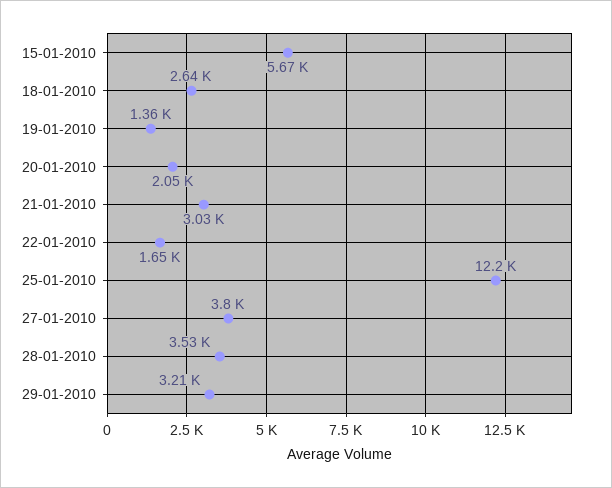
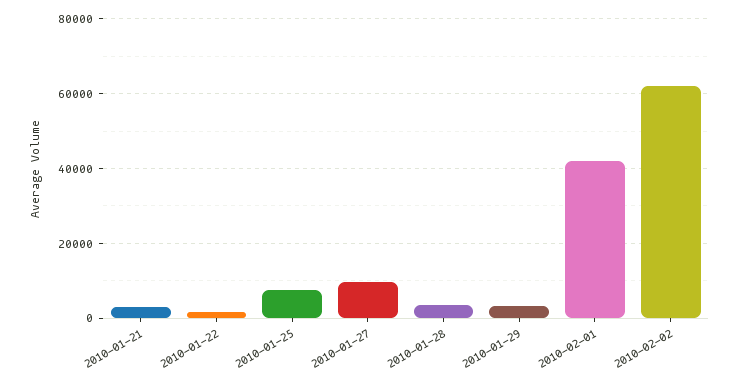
15-01-2010: 5670 -> none
18-01-2010: 2640 -> none
19-01-2010: 1360 -> none
20-01-2010: 2050 -> none
25-01-2010: 12200 -> 8000
27-01-2010: 3800 -> 10000
2010-02-01: none -> 42000
2010-02-02: none -> 62000

